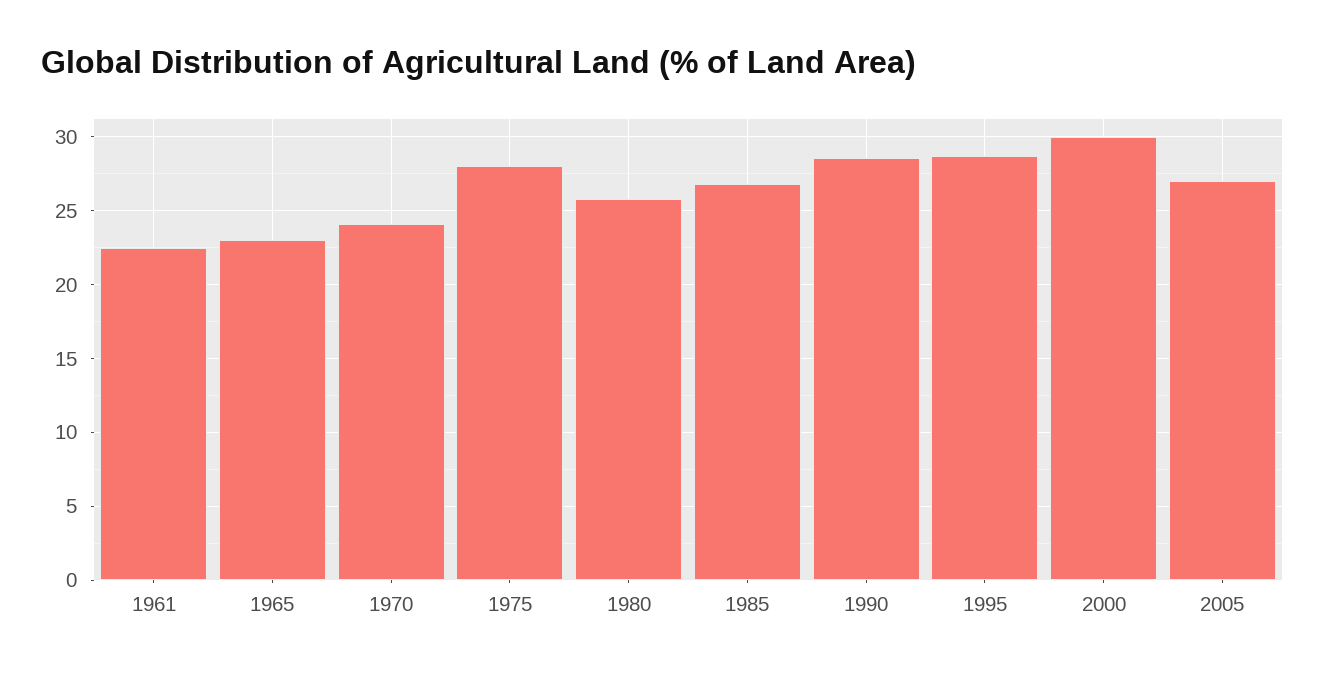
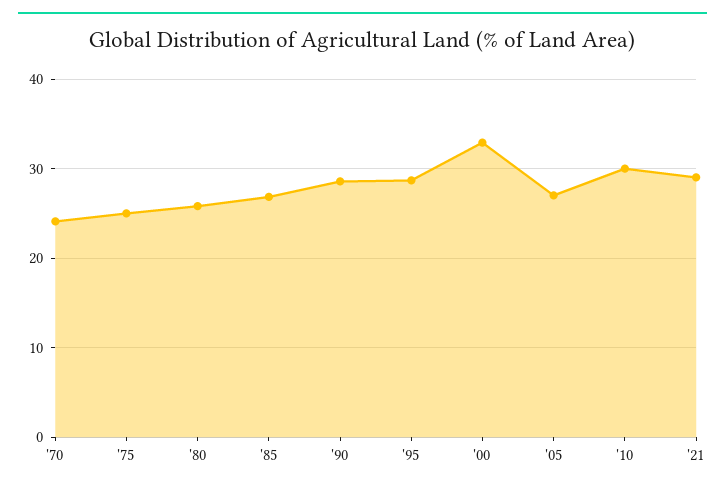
1961: 22.5 -> none
1965: 23 -> none
1975: 28 -> 25
2000: 30 -> 33
'10: none -> 30
'21: none -> 29

